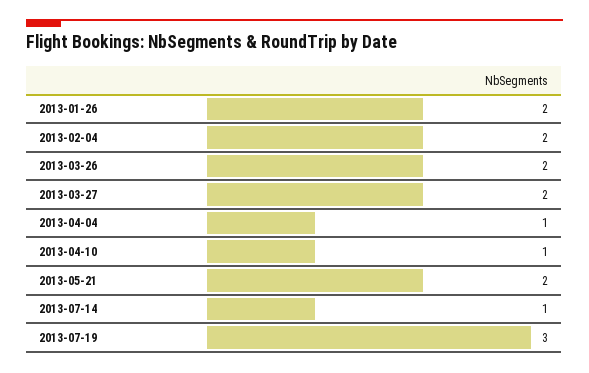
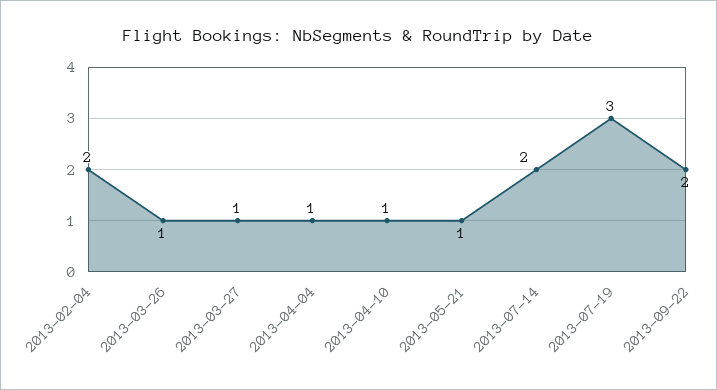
2013-01-26: 2 -> none
2013-03-26: 2 -> 1
2013-03-27: 2 -> 1
2013-05-21: 2 -> 1
2013-07-14: 1 -> 2
2013-09-22: none -> 2

